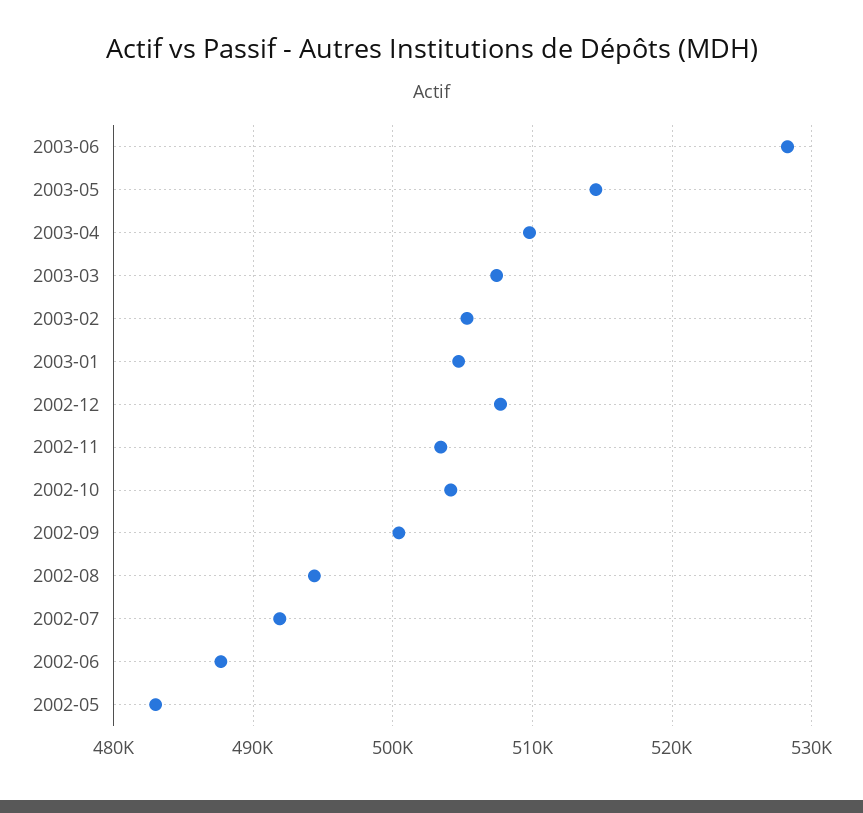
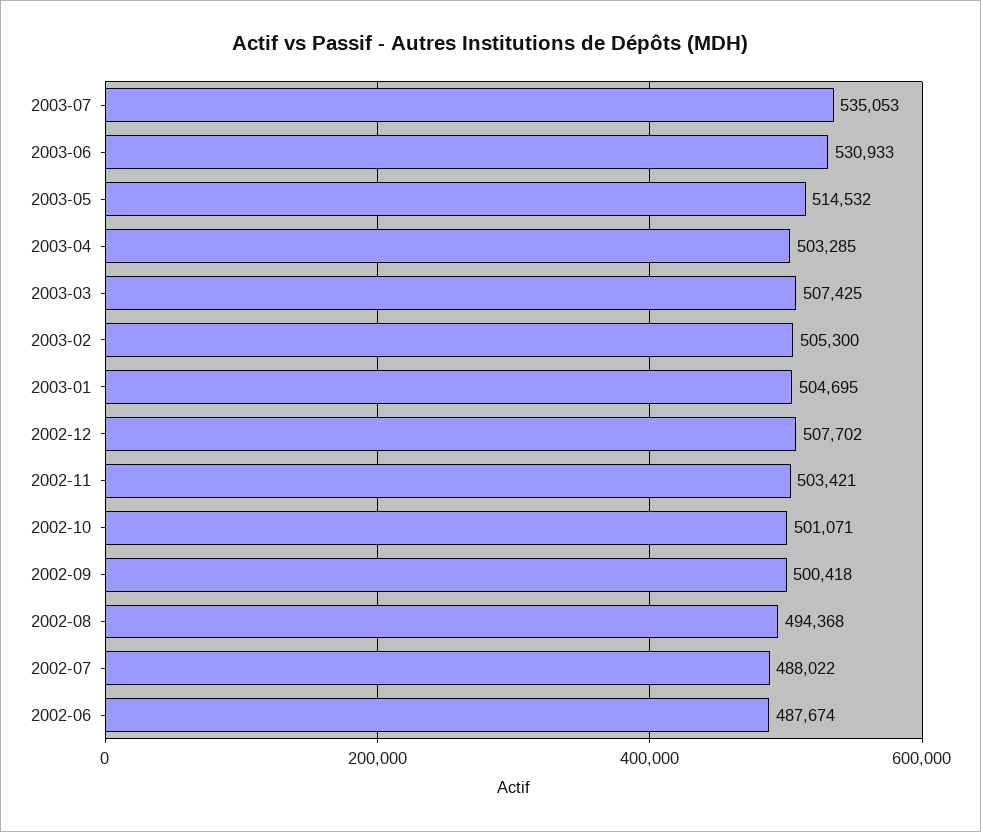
2003-06: 528000 -> 530933
2003-04: 510000 -> 503285
2002-10: 504000 -> 501071
2002-07: 492000 -> 488022
2002-05: 483000 -> none
2003-07: none -> 535053

